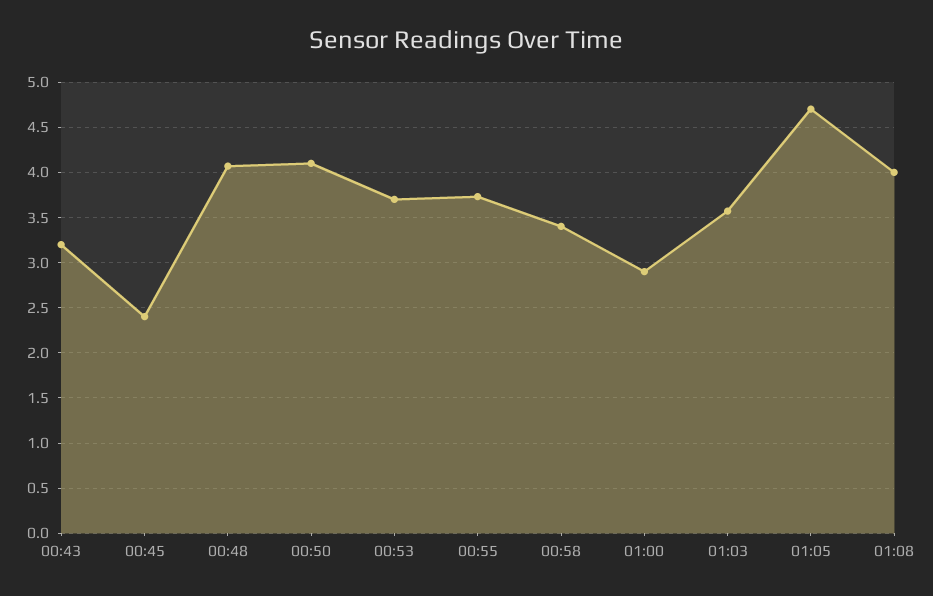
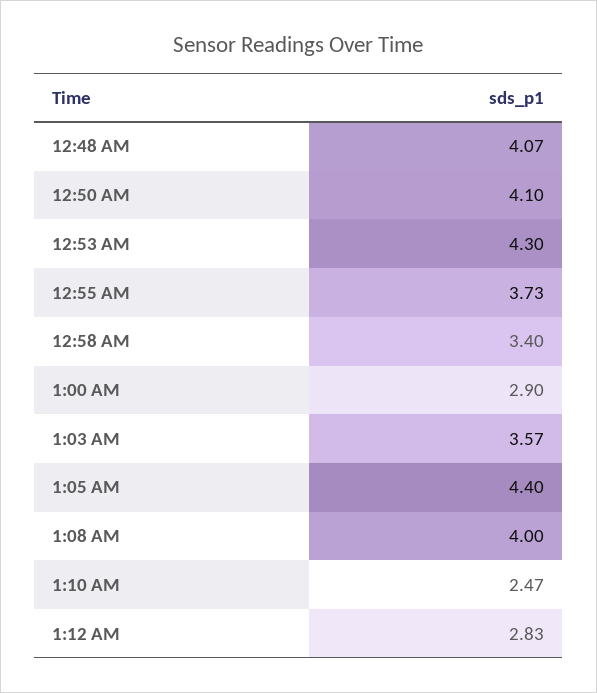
00:43: 3.2 -> none
00:45: 2.4 -> none
00:53: 3.7 -> 4.3
01:05: 4.7 -> 4.4
1:10 AM: none -> 2.47
1:12 AM: none -> 2.83

